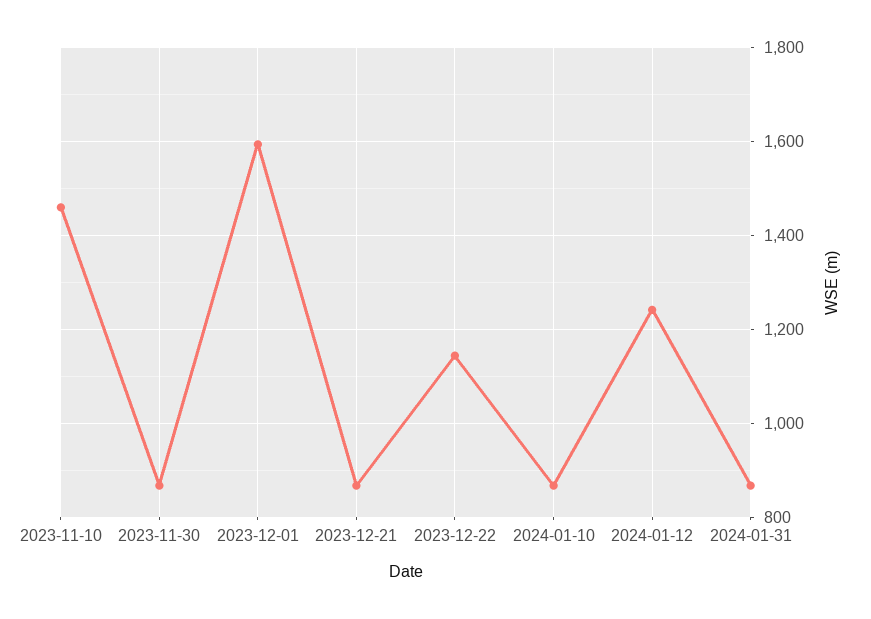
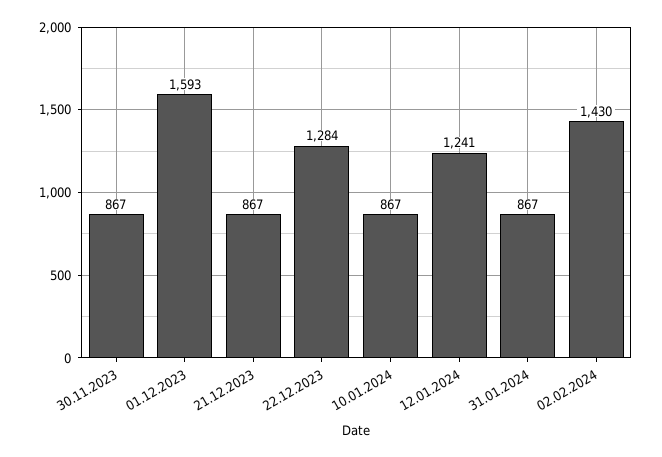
2023-11-10: 1460 -> none
2023-12-22: 1140 -> 1284
02.02.2024: none -> 1430

